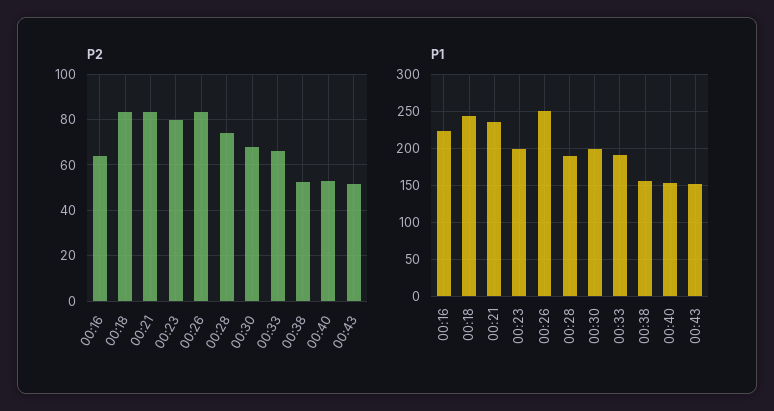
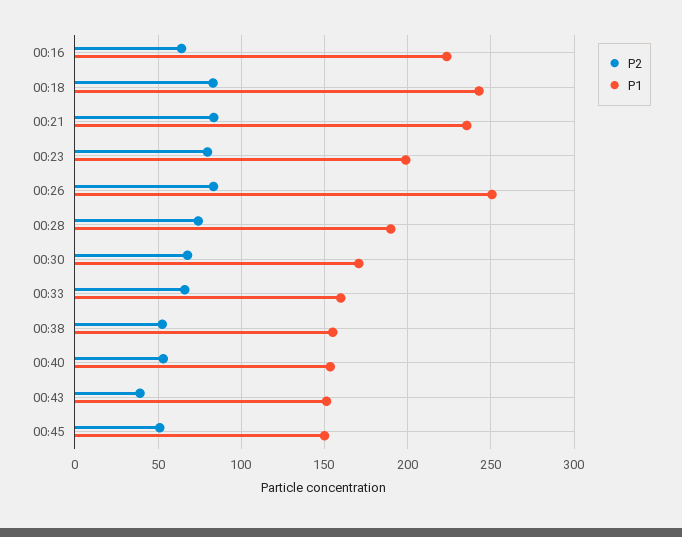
P2, 00:43: 50 -> 40
P1, 00:30: 200 -> 170
P1, 00:33: 190 -> 160
P2, 00:45: none -> 50
P1, 00:45: none -> 150

